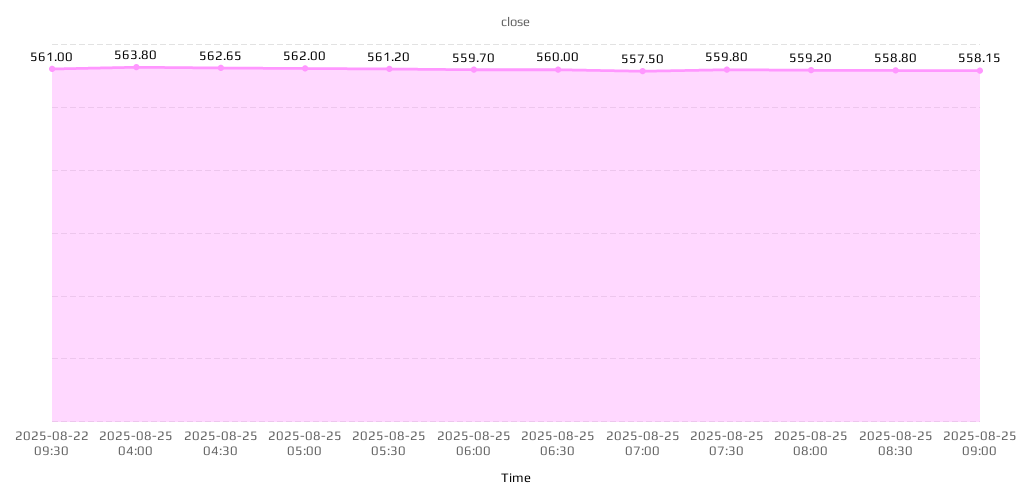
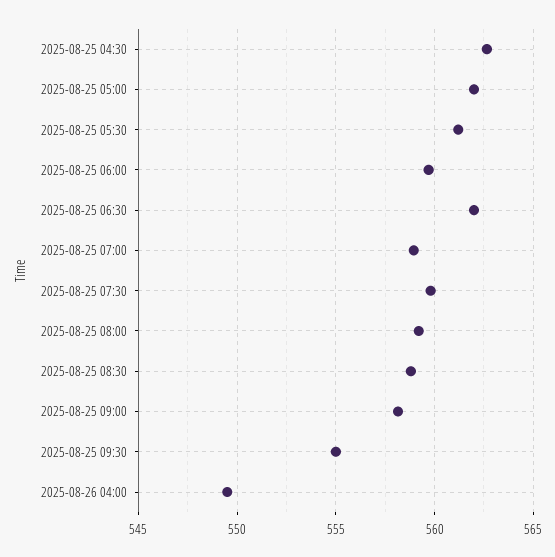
2025-08-22 09:30: 561 -> none
2025-08-25 04:00: 563.8 -> none
2025-08-25 06:30: 560 -> 562
2025-08-25 07:00: 557.5 -> 559
2025-08-25 09:30: none -> 555
2025-08-26 04:00: none -> 549.5

